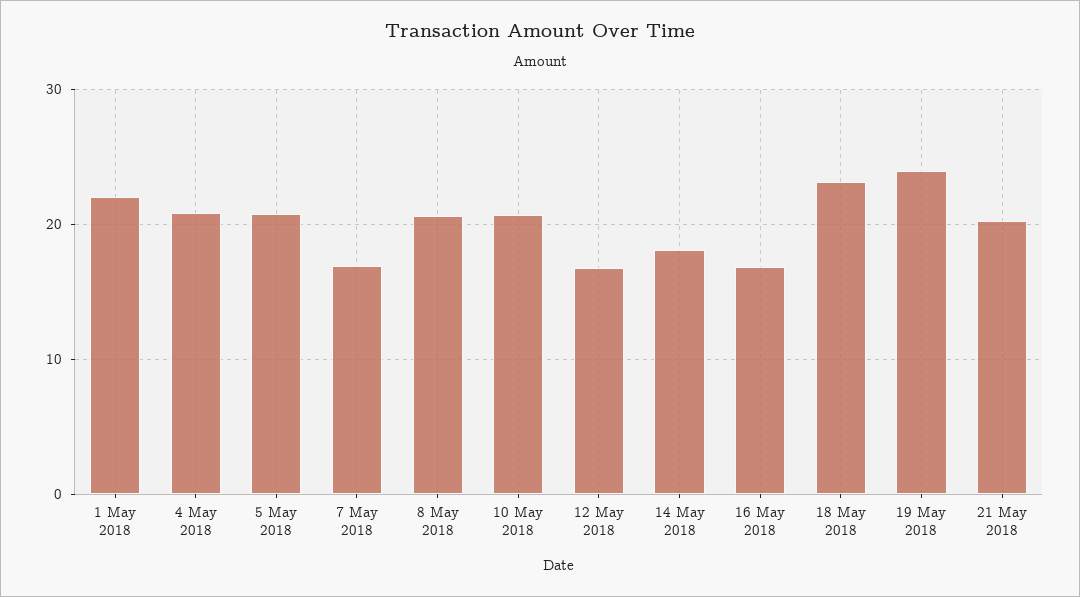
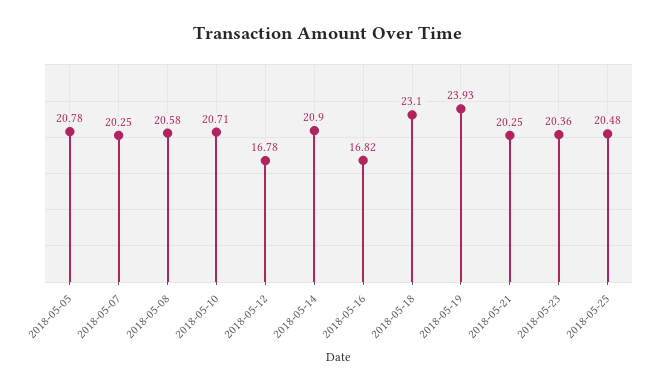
1 May 2018: 22 -> none
4 May 2018: 21 -> none
7 May 2018: 17 -> 20.25
14 May 2018: 18 -> 20.9
2018-05-23: none -> 20.36
2018-05-25: none -> 20.48

